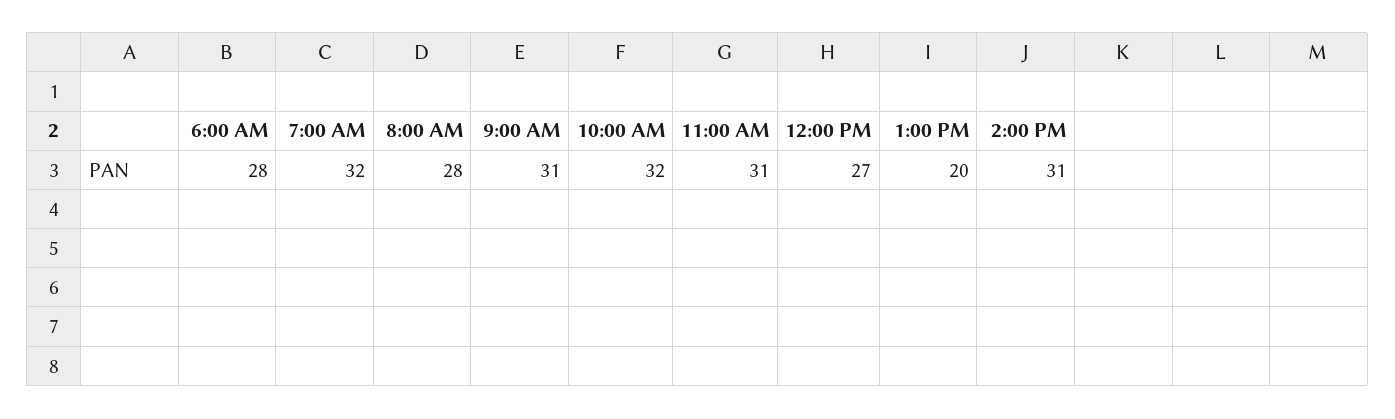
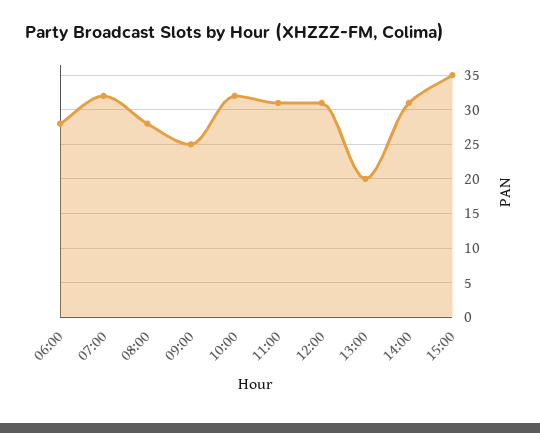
9:00 AM: 31 -> 25
12:00 PM: 27 -> 31
15:00: none -> 35

